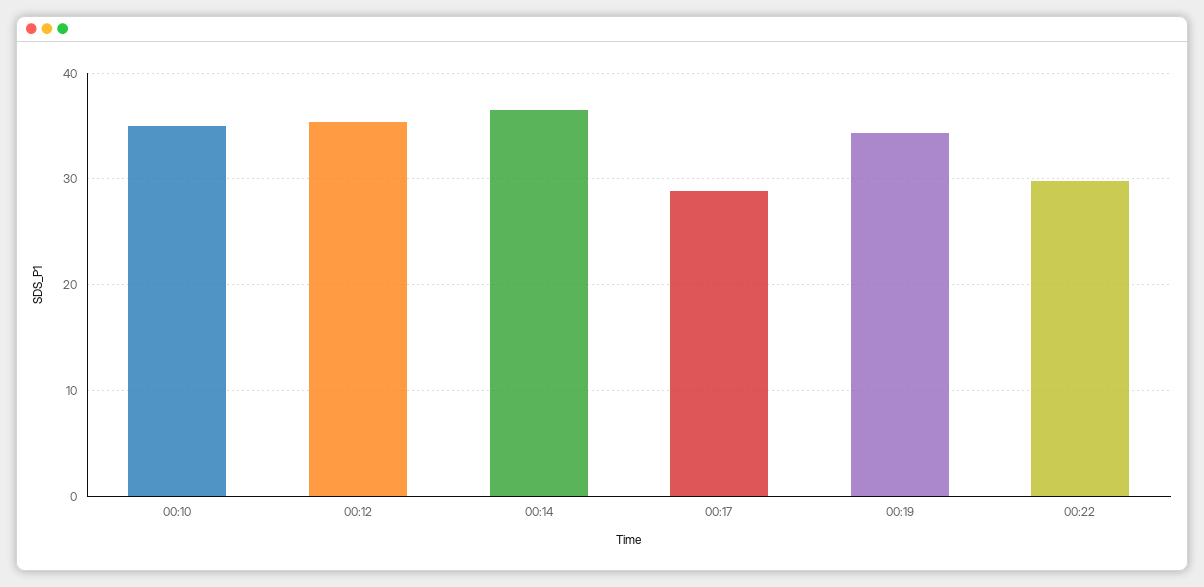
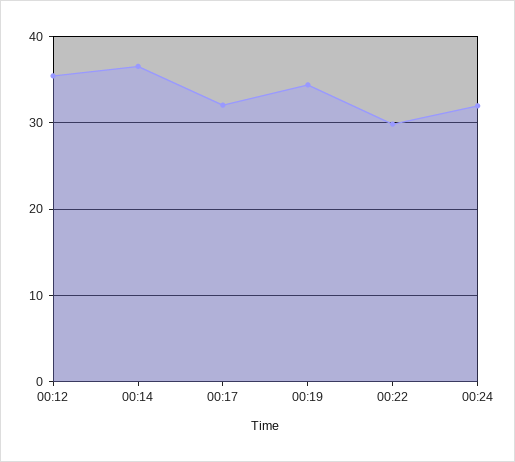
00:10: 35 -> none
00:17: 29 -> 32
00:24: none -> 32

